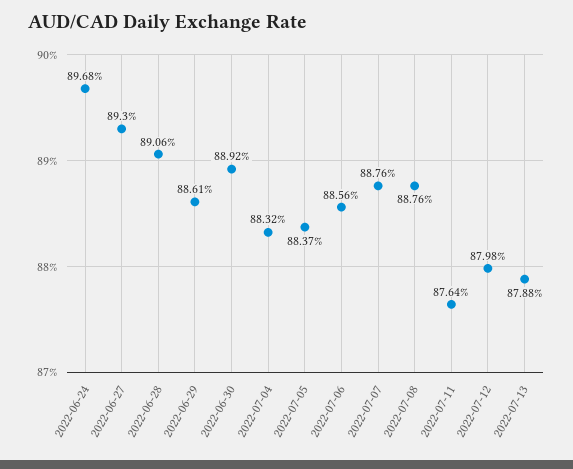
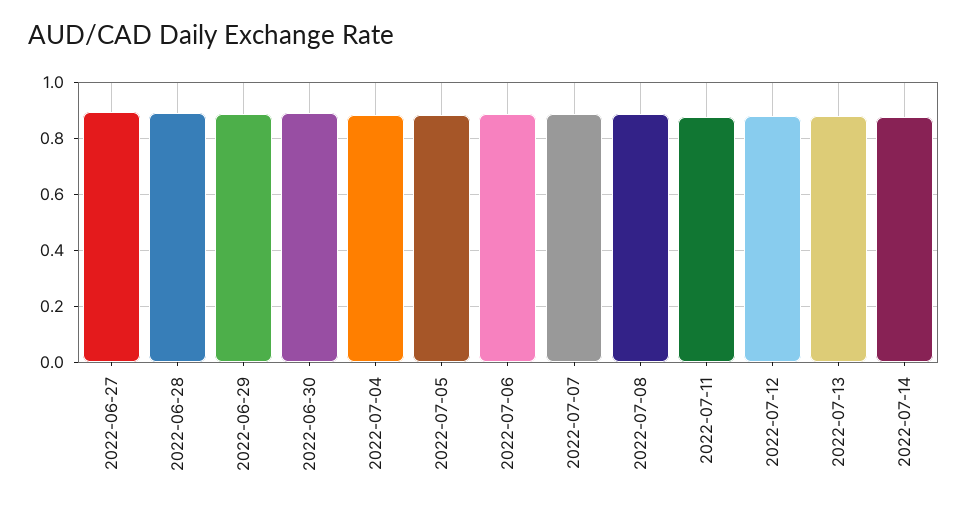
2022-06-24: 0.8968 -> none
2022-07-14: none -> 0.875

